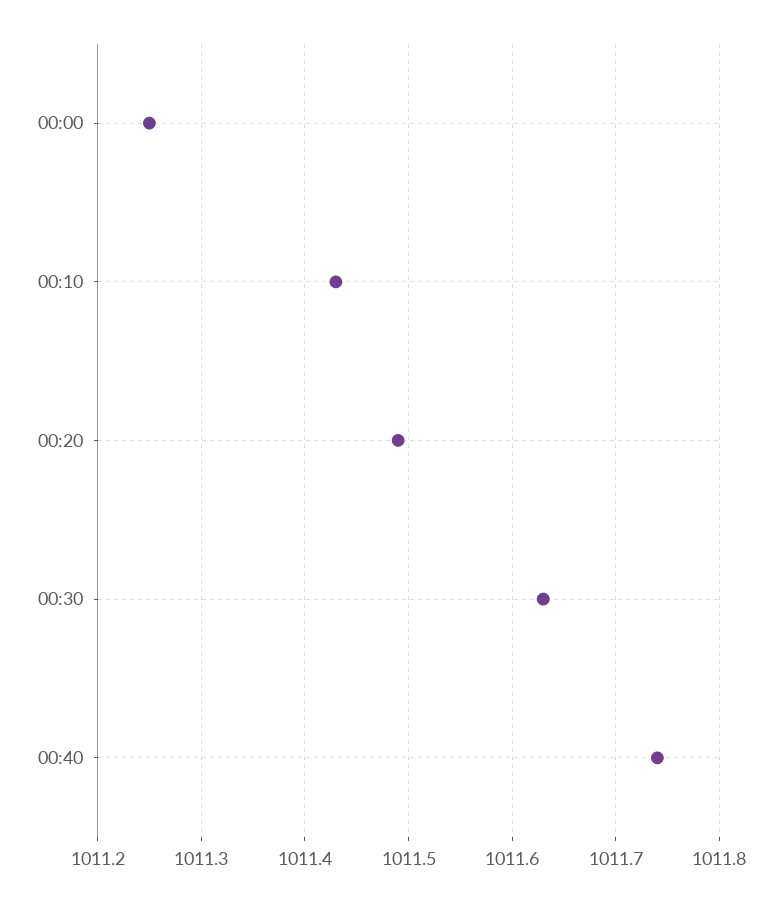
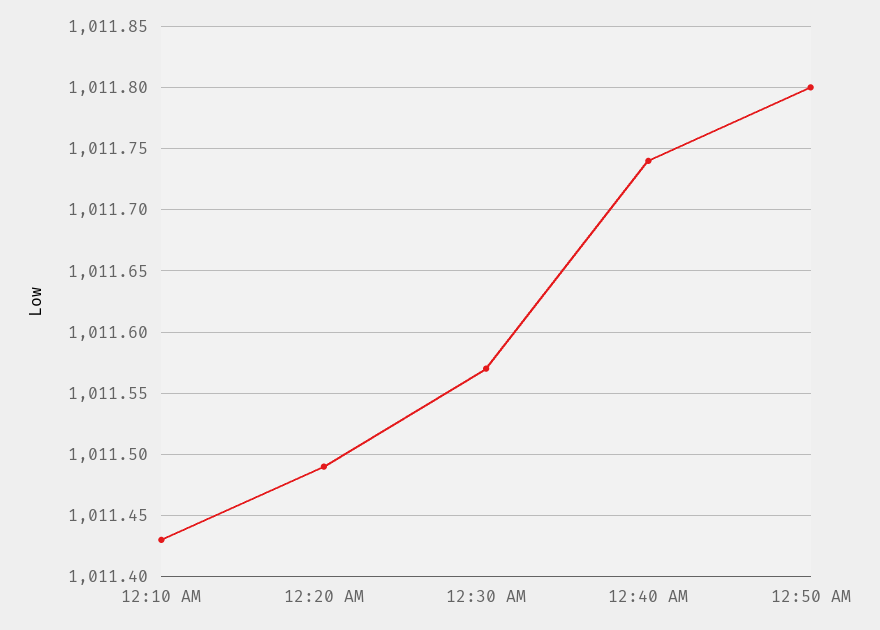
00:00: 1011.25 -> none
00:30: 1011.63 -> 1011.57
12:50 AM: none -> 1011.8

